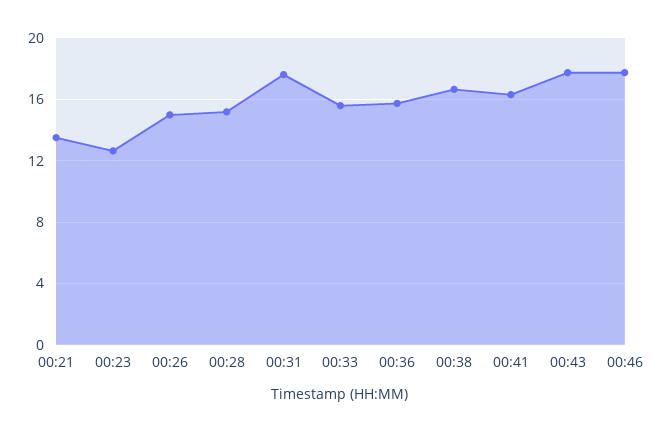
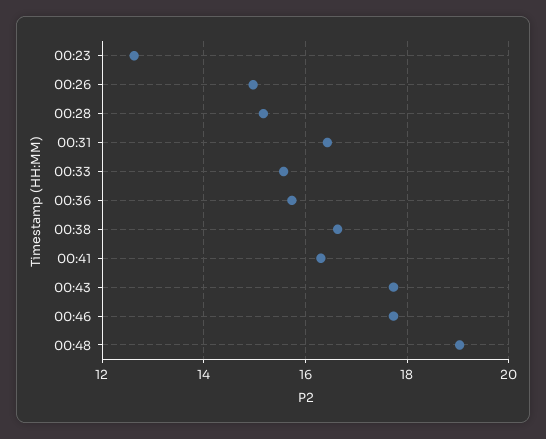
00:21: 13.5 -> none
00:31: 17.5 -> 16.4
00:48: none -> 19

